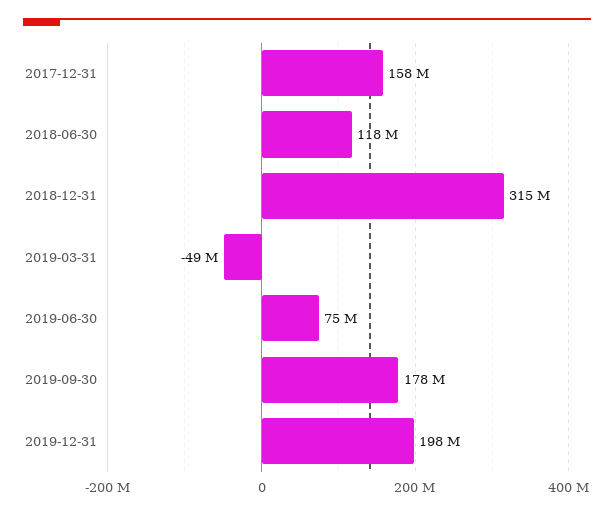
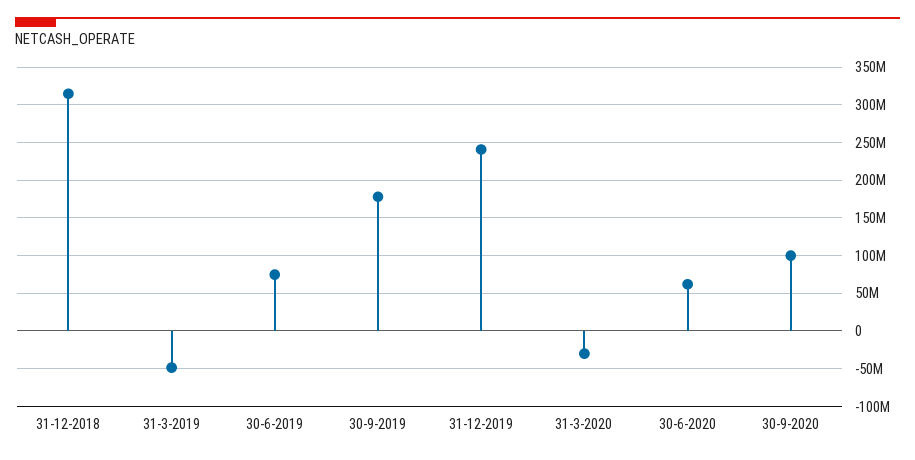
2017-12-31: 158000000 -> none
2018-06-30: 118000000 -> none
2019-12-31: 198000000 -> 240000000
31-3-2020: none -> -30000000
30-6-2020: none -> 60000000
30-9-2020: none -> 100000000

